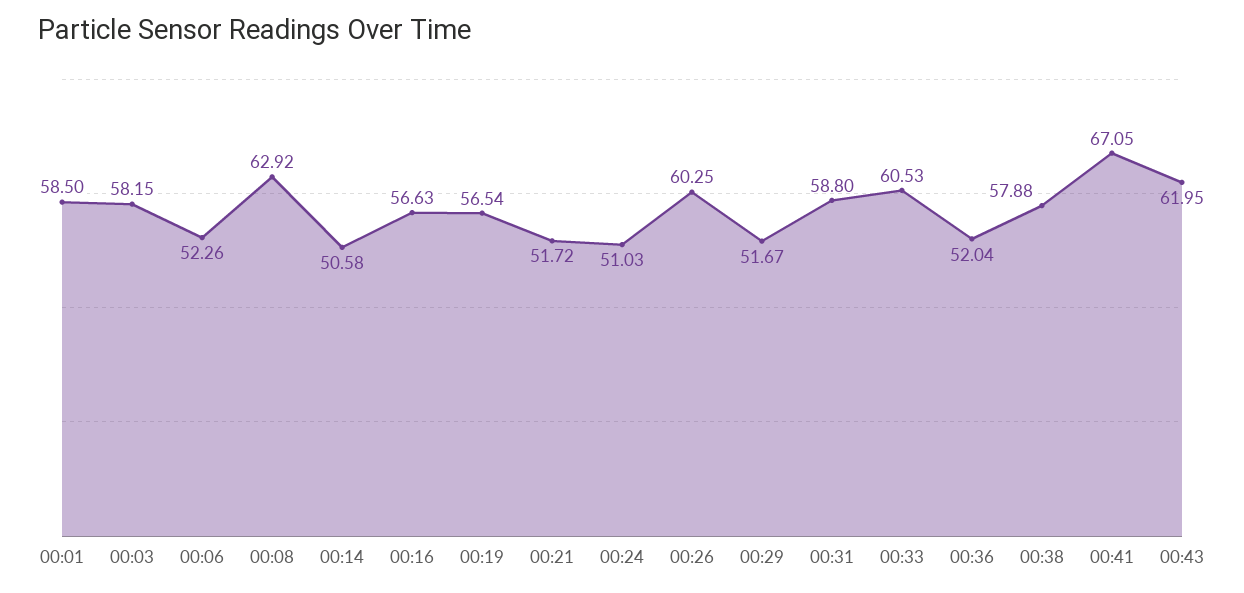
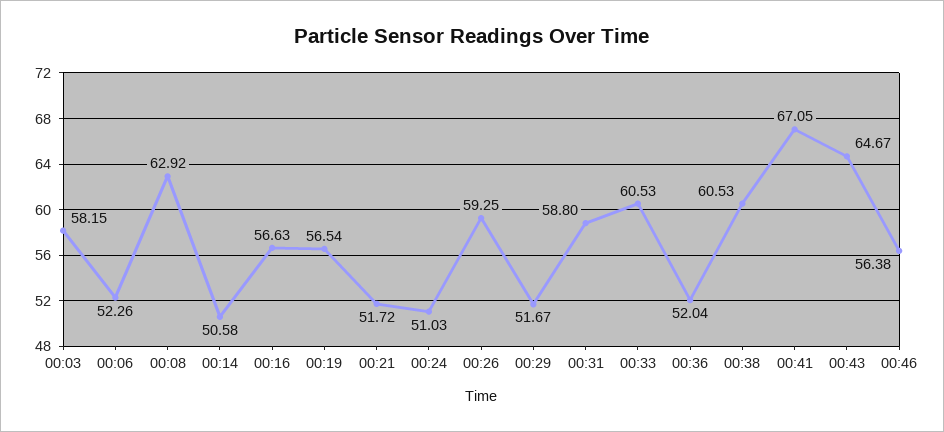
00:01: 58.5 -> none
00:26: 60.25 -> 59.25
00:38: 57.88 -> 60.53
00:43: 61.95 -> 64.67
00:46: none -> 56.38

